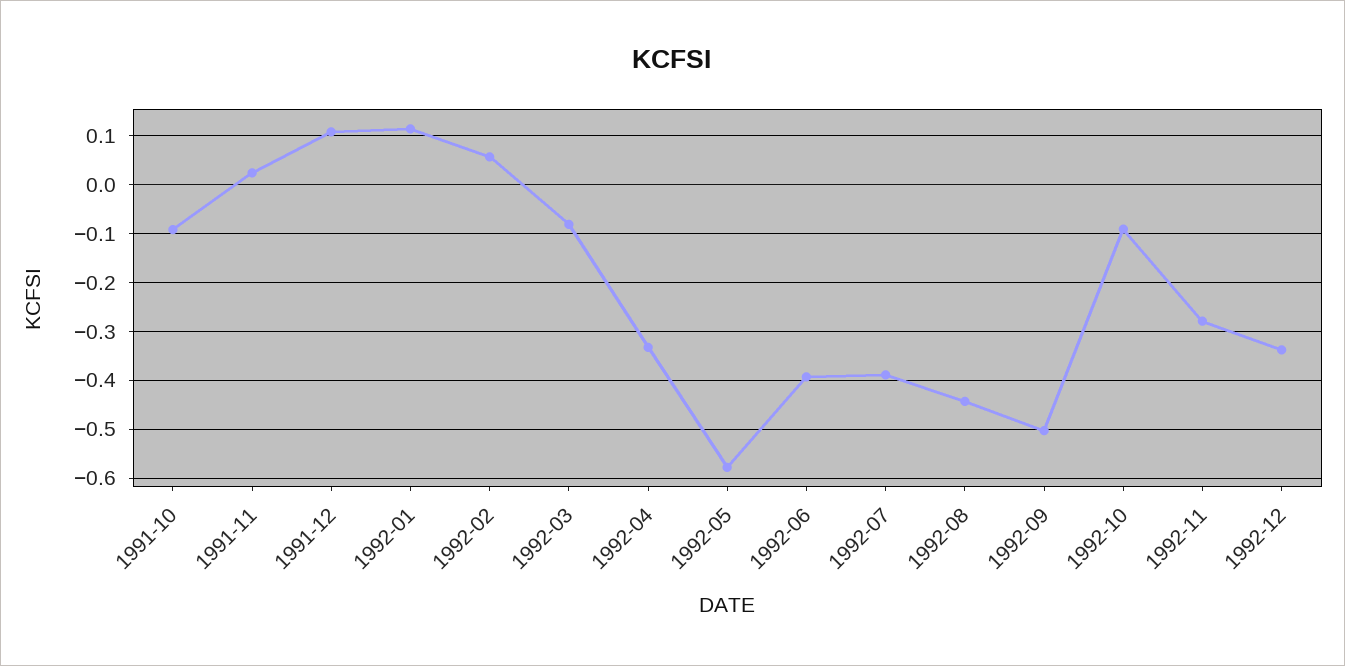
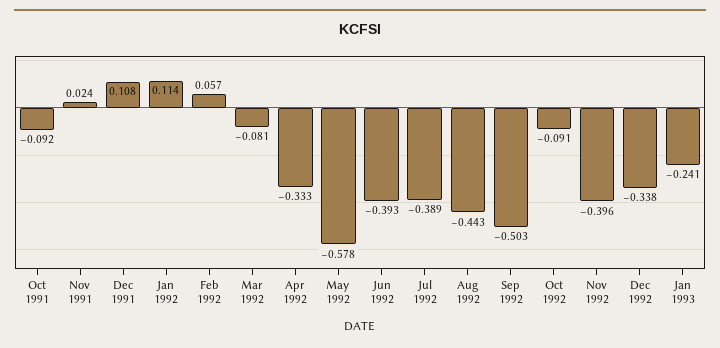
1992-11: -0.28 -> -0.396
Jan 1993: none -> -0.241

